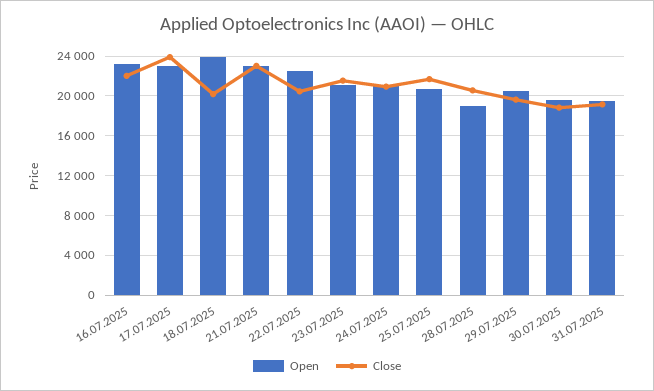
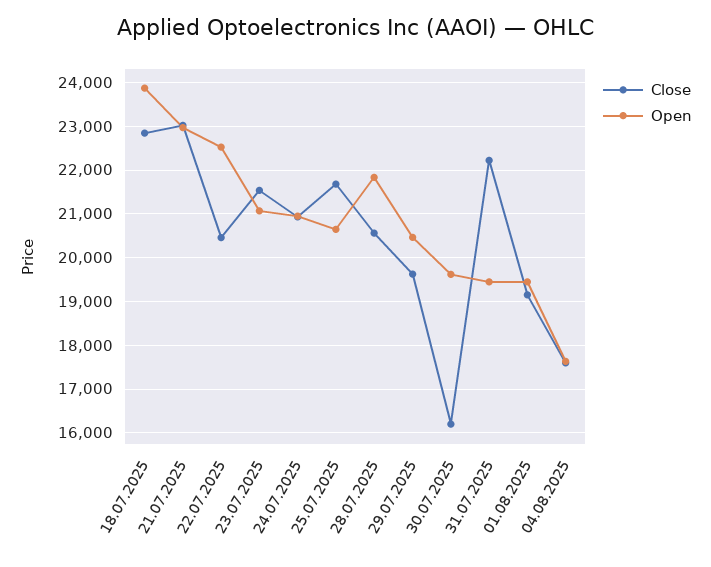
Open, 16.07.2025: 23000 -> none
Close, 16.07.2025: 22000 -> none
Open, 17.07.2025: 23000 -> none
Close, 17.07.2025: 24000 -> none
Close, 18.07.2025: 20000 -> 22800
Open, 28.07.2025: 19000 -> 21800
Close, 30.07.2025: 19000 -> 16200
Close, 31.07.2025: 19000 -> 22200
Close, 01.08.2025: none -> 19200
Open, 01.08.2025: none -> 19400
Close, 04.08.2025: none -> 17600
Open, 04.08.2025: none -> 17600

